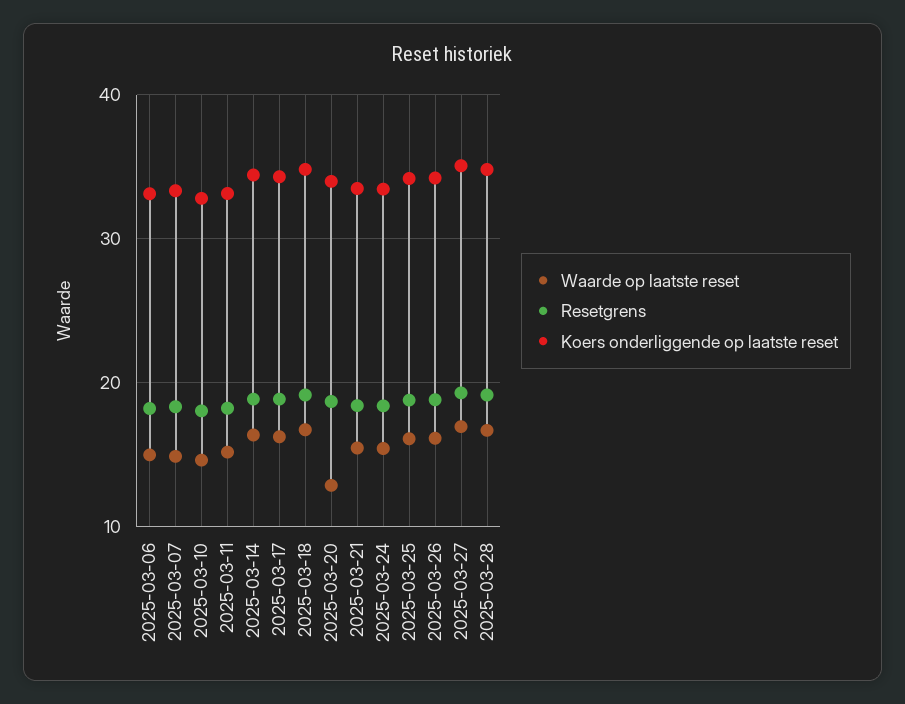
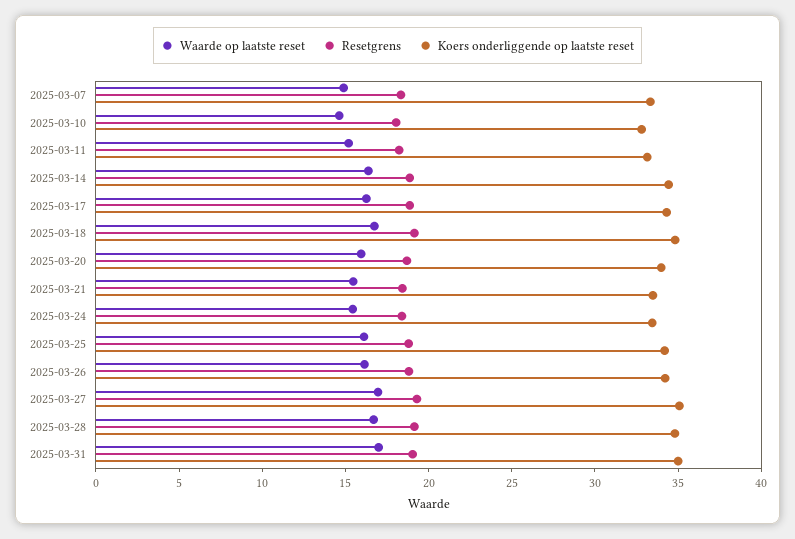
Waarde op laatste reset, 2025-03-06: 15 -> none
Resetgrens, 2025-03-06: 18 -> none
Koers onderliggende op laatste reset, 2025-03-06: 33 -> none
Waarde op laatste reset, 2025-03-20: 13 -> 16
Waarde op laatste reset, 2025-03-31: none -> 17
Resetgrens, 2025-03-31: none -> 19
Koers onderliggende op laatste reset, 2025-03-31: none -> 35

